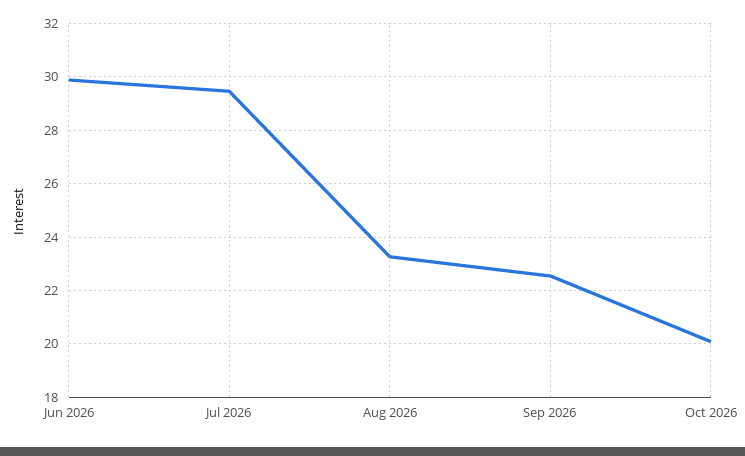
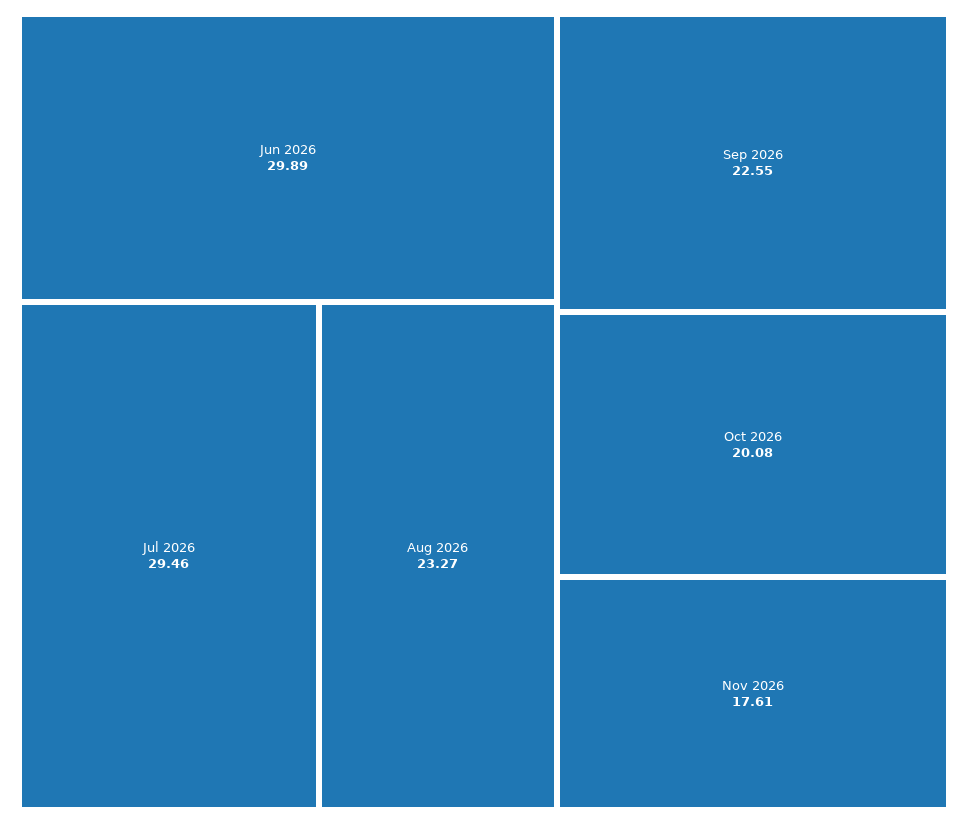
Nov 2026: none -> 17.61

